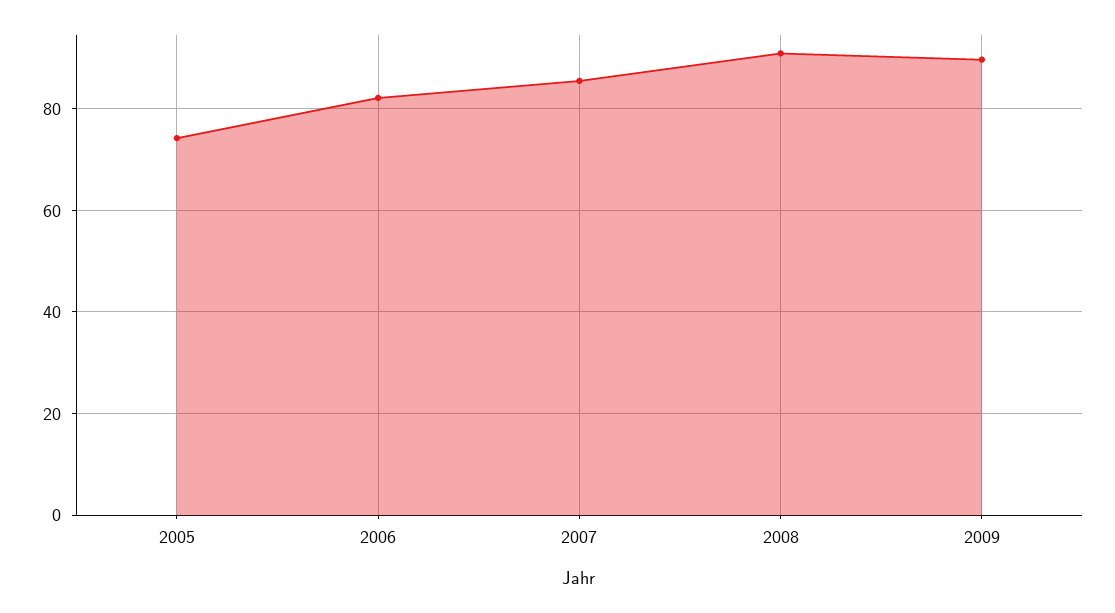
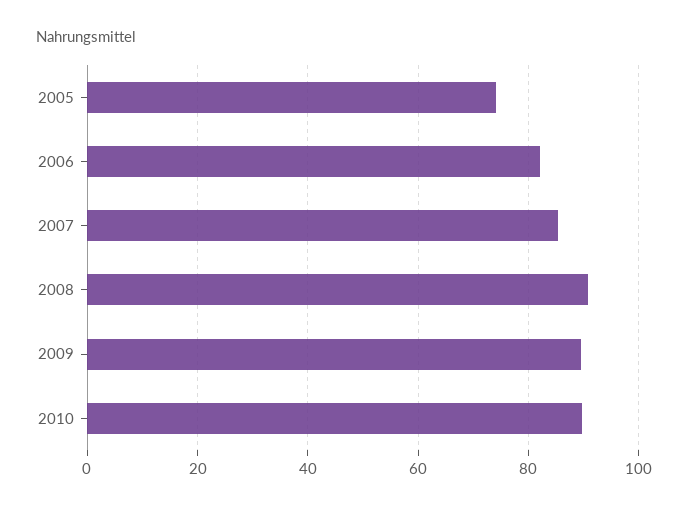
2010: none -> 90

